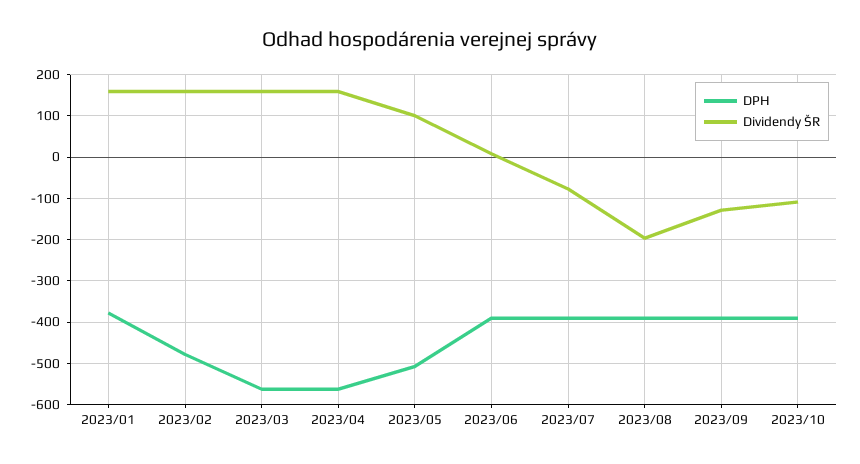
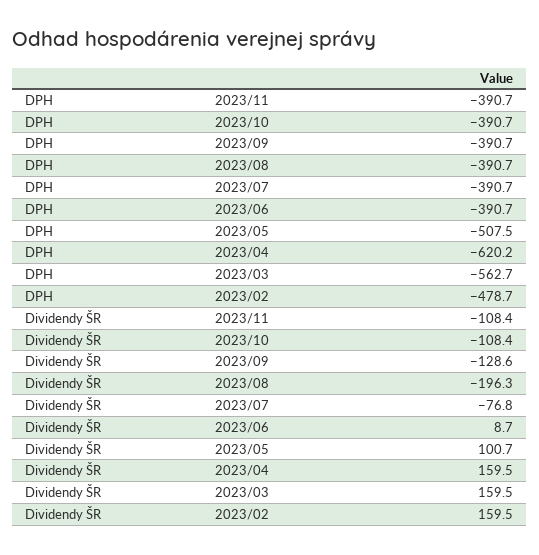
DPH, 2023/01: -380 -> none
Dividendy ŠR, 2023/01: 160 -> none
DPH, 2023/04: -560 -> -620.2
DPH, 2023/11: none -> -390.7
Dividendy ŠR, 2023/11: none -> -108.4

